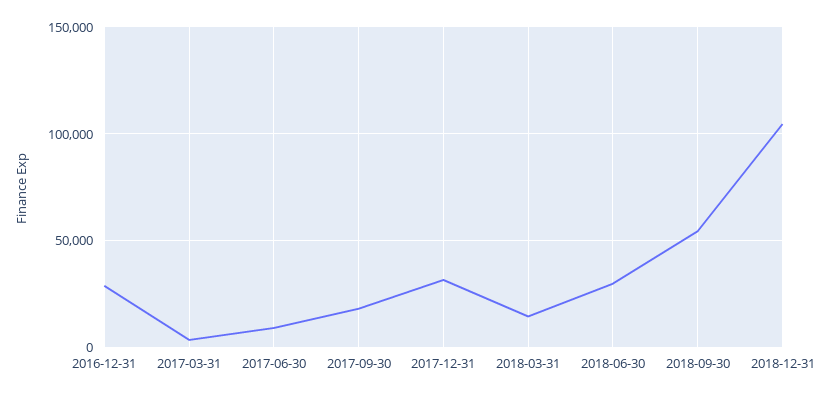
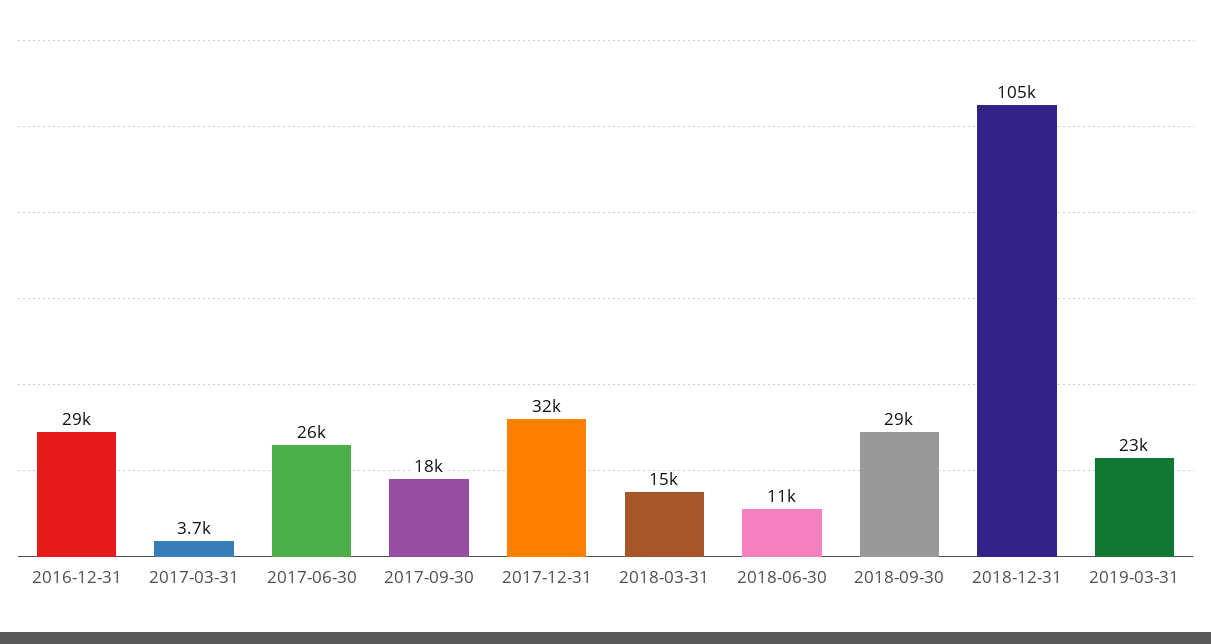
2017-06-30: 10000 -> 26000
2018-06-30: 30000 -> 11000
2018-09-30: 55000 -> 29000
2019-03-31: none -> 23000

